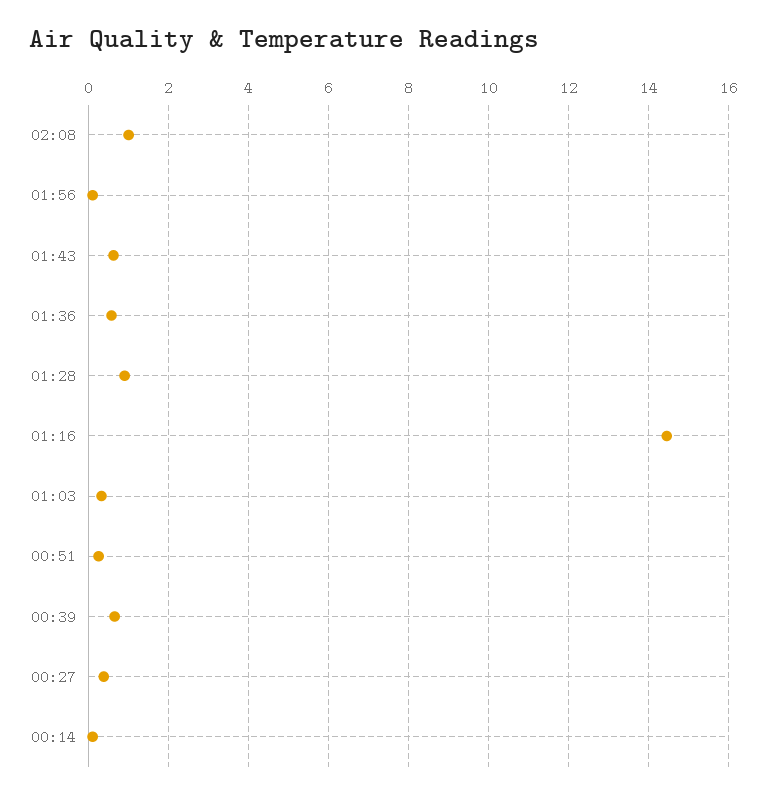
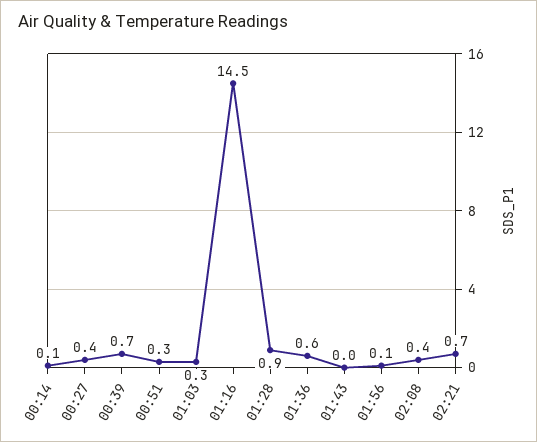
02:08: 1 -> 0.4
01:43: 0.6 -> 0
02:21: none -> 0.7

